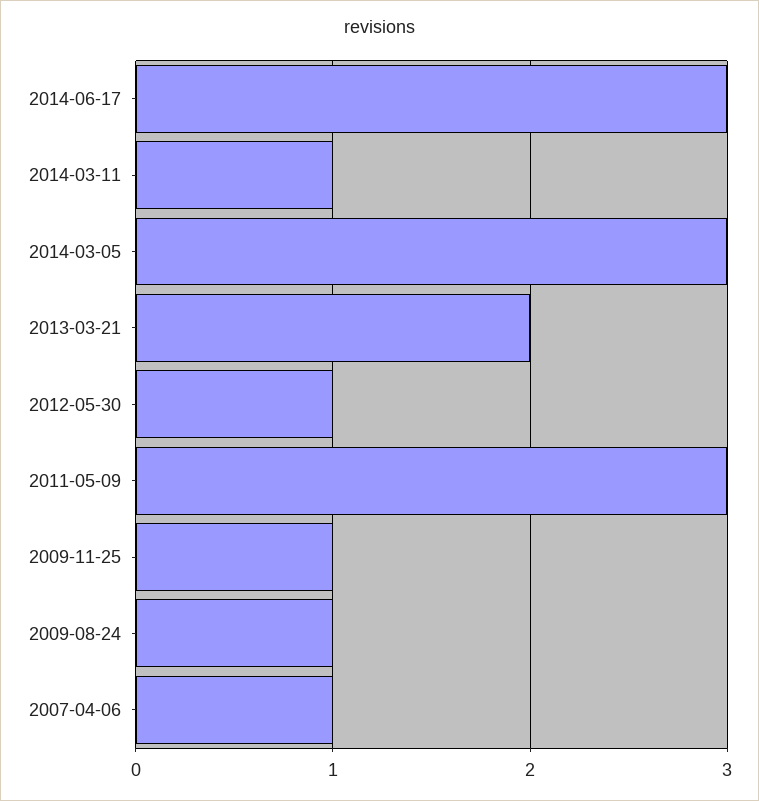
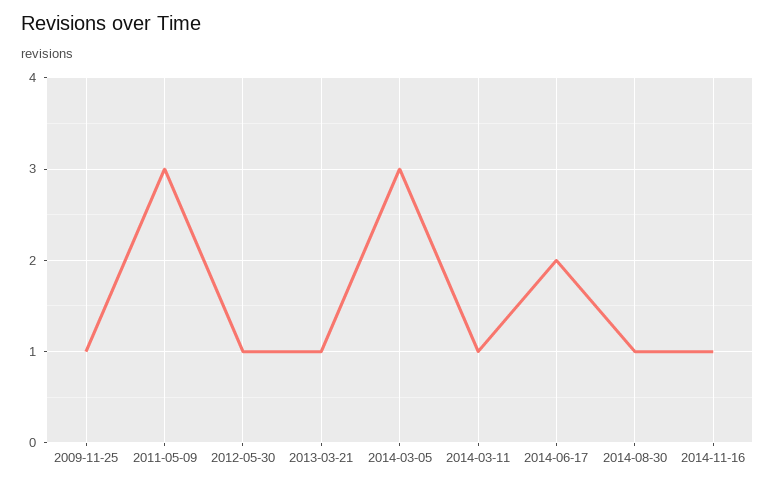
2014-06-17: 3 -> 2
2013-03-21: 2 -> 1
2009-08-24: 1 -> none
2007-04-06: 1 -> none
2014-08-30: none -> 1
2014-11-16: none -> 1

